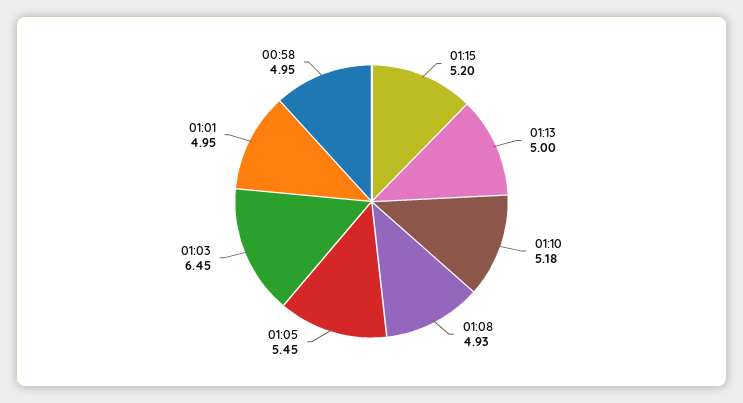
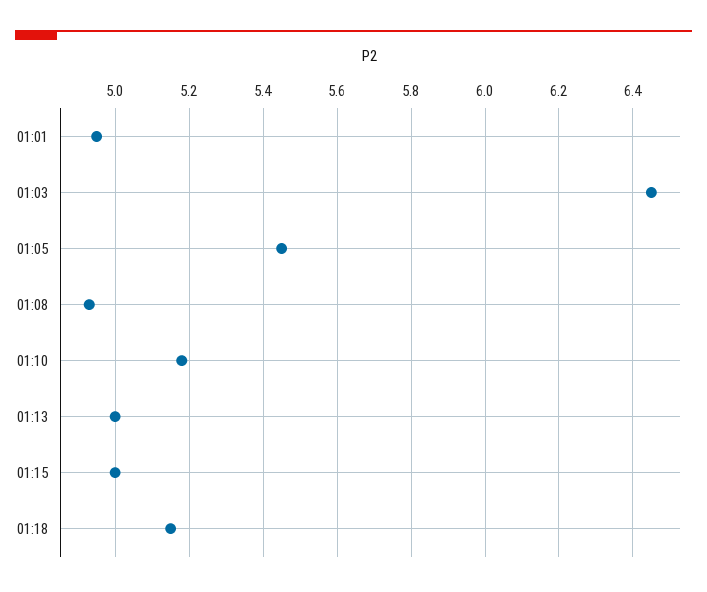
01:15: 5.2 -> 5
00:58: 4.95 -> none
01:18: none -> 5.15

